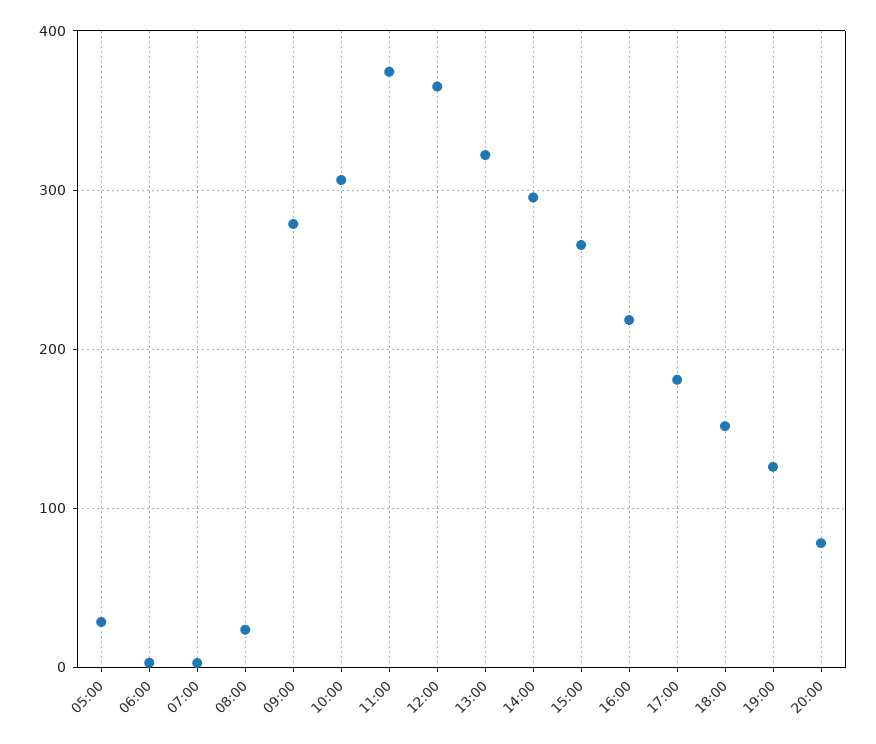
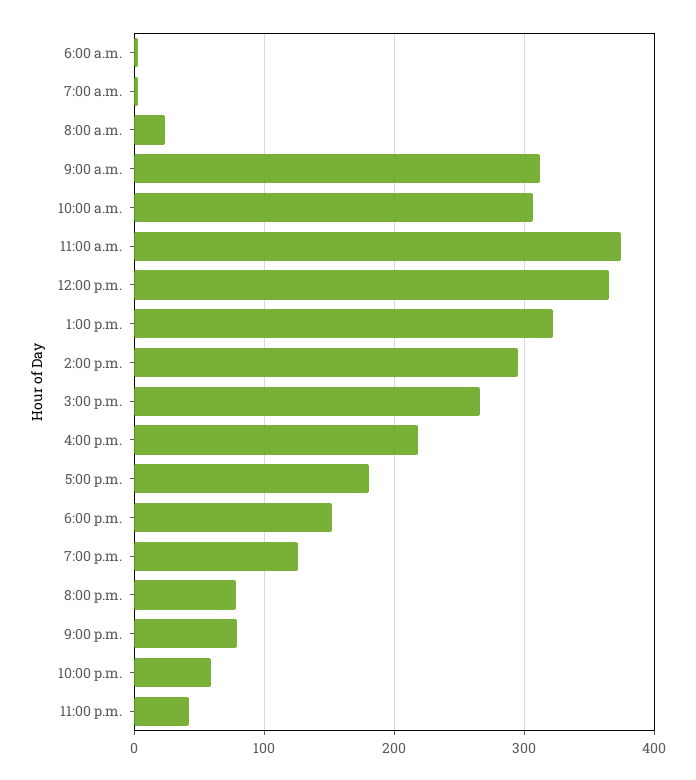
05:00: 30 -> none
09:00: 280 -> 310
9:00 p.m.: none -> 80
10:00 p.m.: none -> 60
11:00 p.m.: none -> 40

